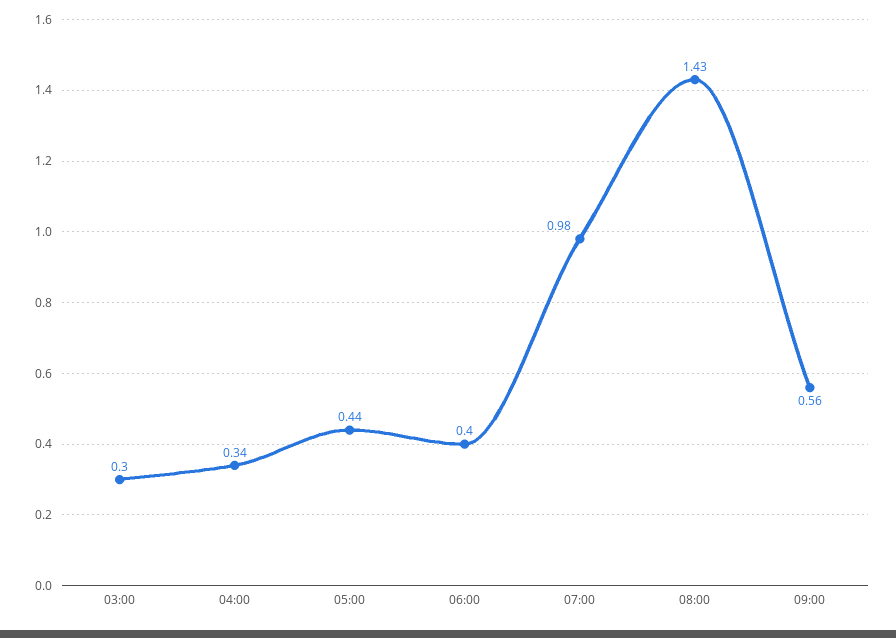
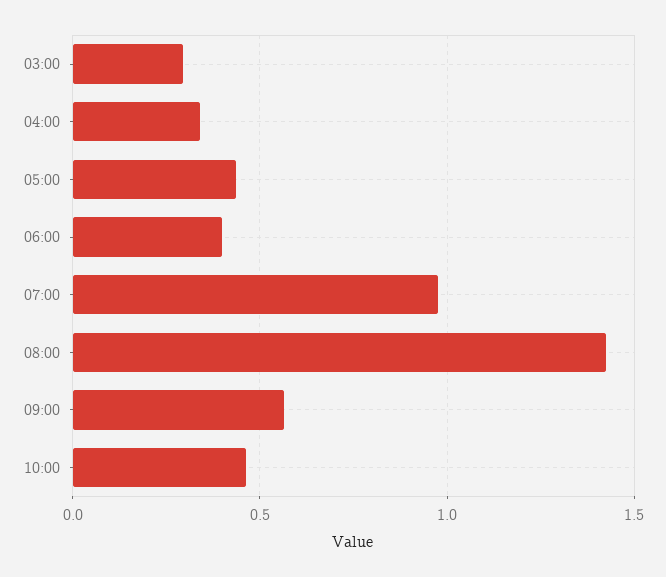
10:00: none -> 0.45

